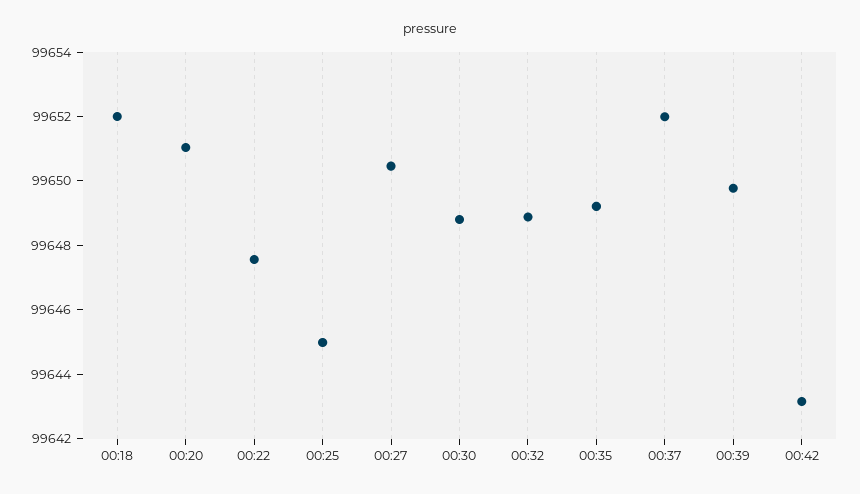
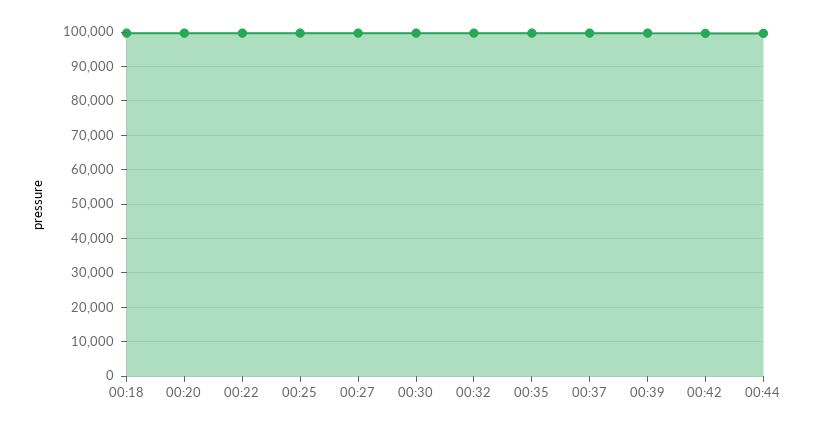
00:44: none -> 100000

